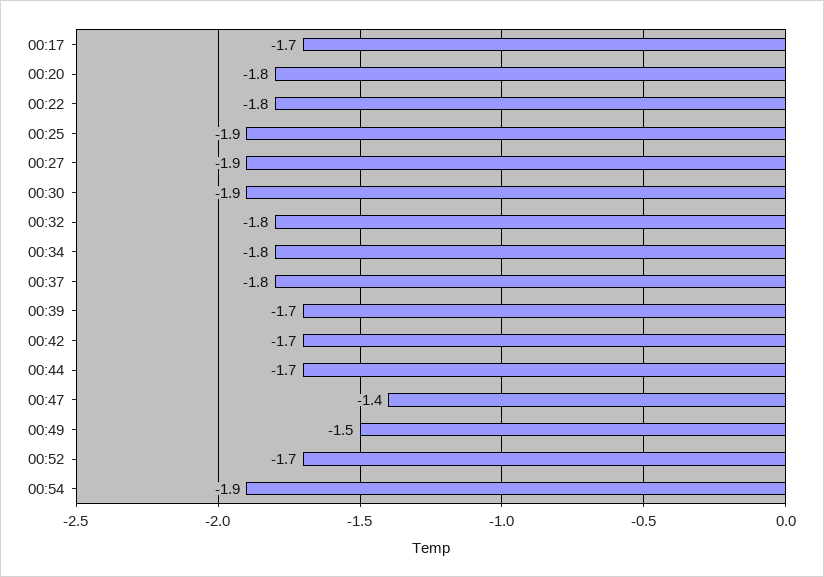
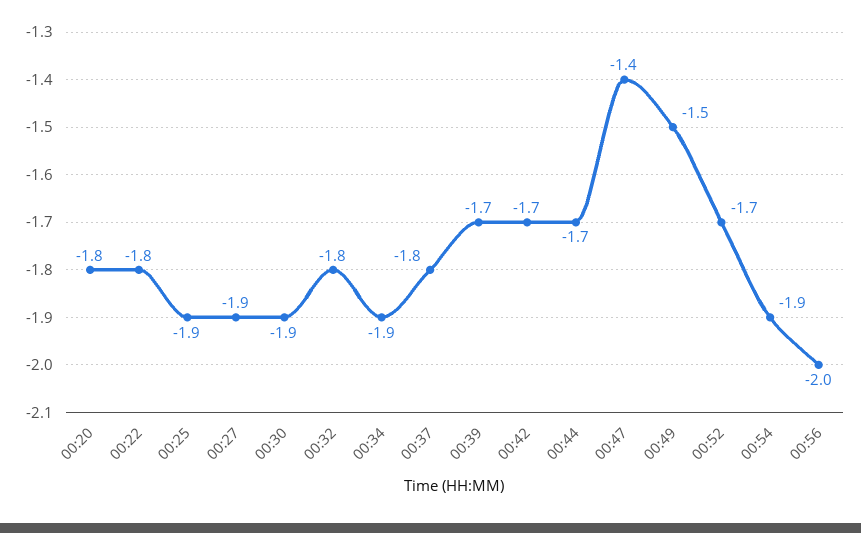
00:17: -1.7 -> none
00:34: -1.8 -> -1.9
00:56: none -> -2

